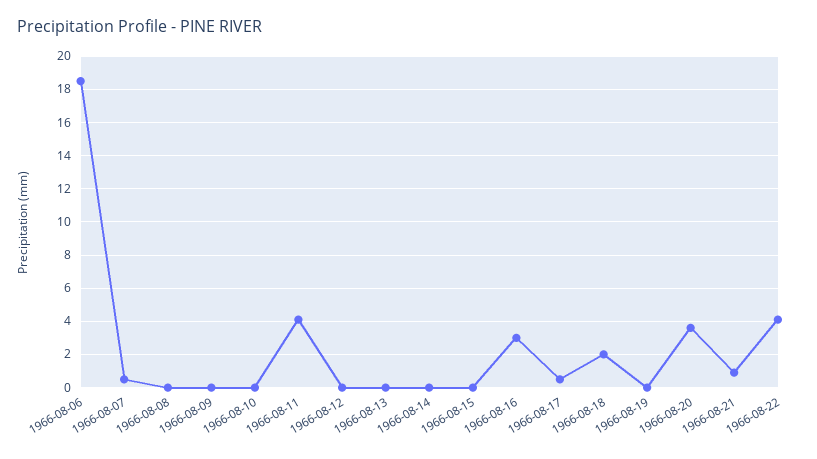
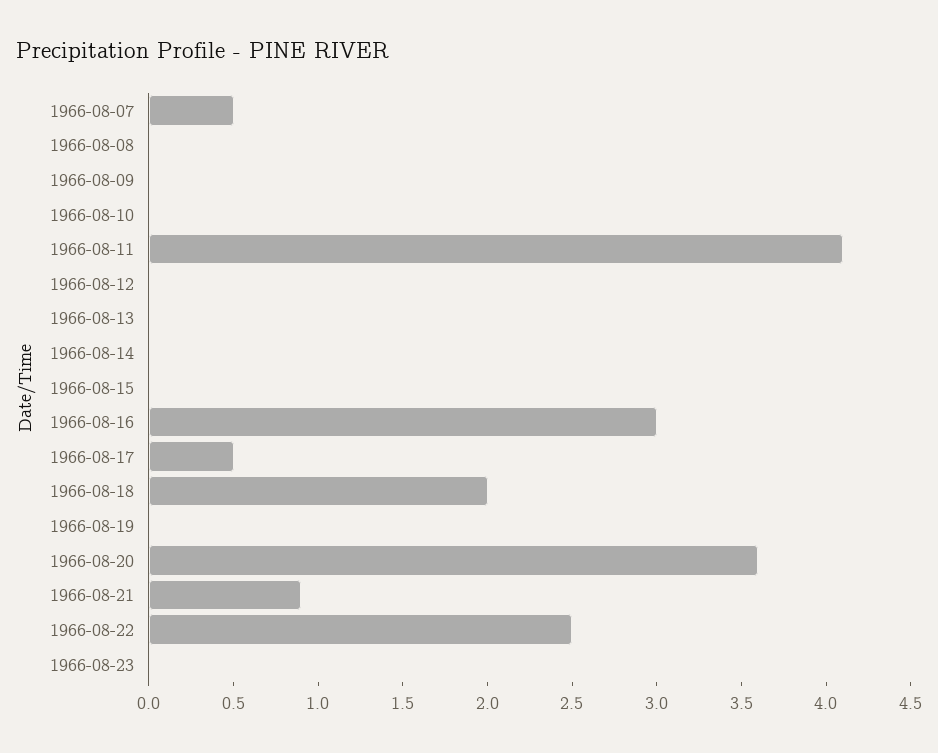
1966-08-06: 18.5 -> none
1966-08-22: 4 -> 2.5
1966-08-23: none -> 0

